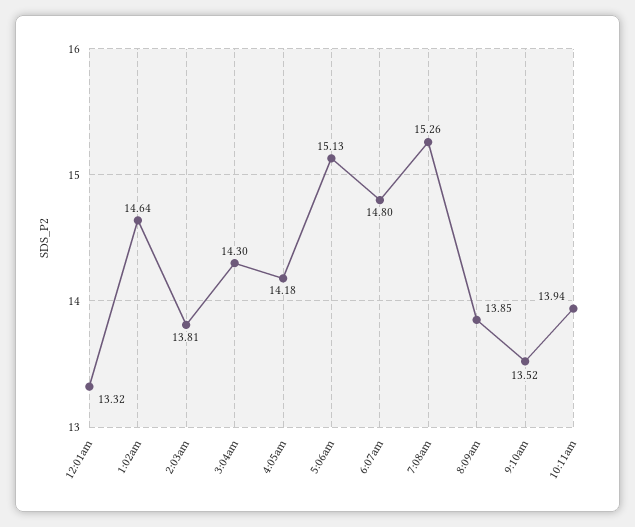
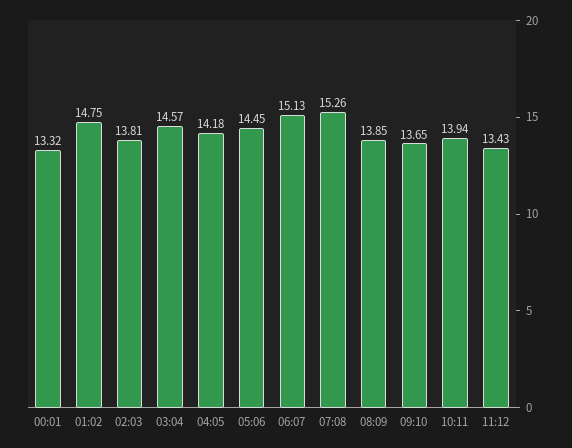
1:02am: 14.64 -> 14.75
3:04am: 14.3 -> 14.57
5:06am: 15.13 -> 14.45
6:07am: 14.8 -> 15.13
9:10am: 13.52 -> 13.65
11:12: none -> 13.43

